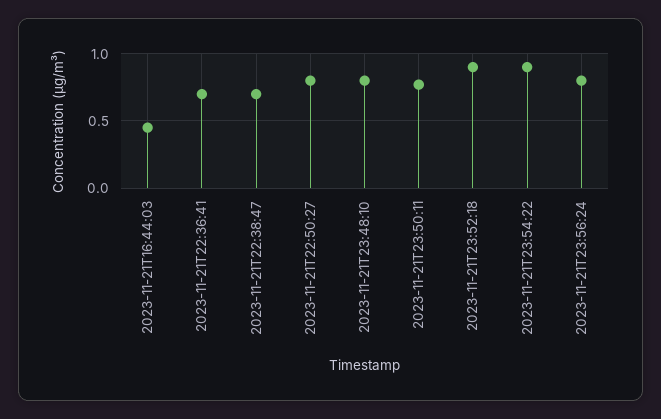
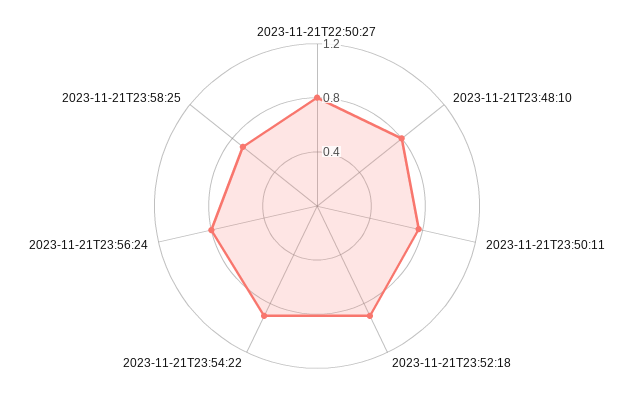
2023-11-21T16:44:03: 0.45 -> none
2023-11-21T22:36:41: 0.7 -> none
2023-11-21T22:38:47: 0.7 -> none
2023-11-21T23:58:25: none -> 0.7

